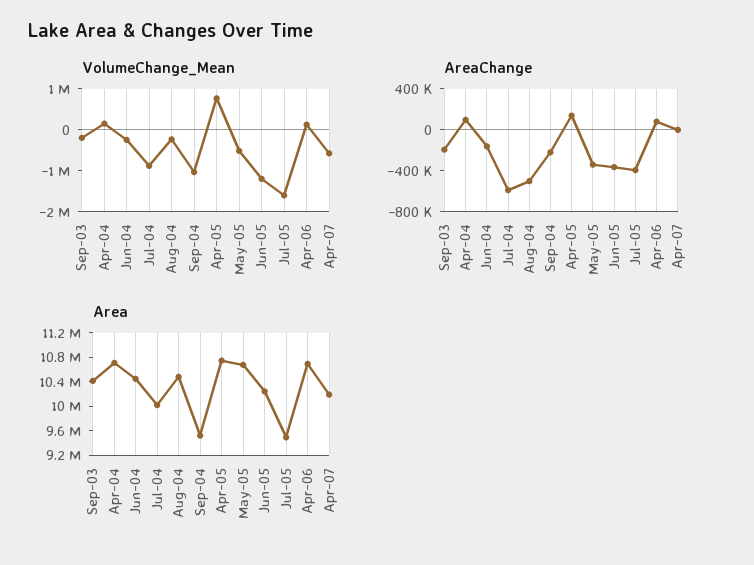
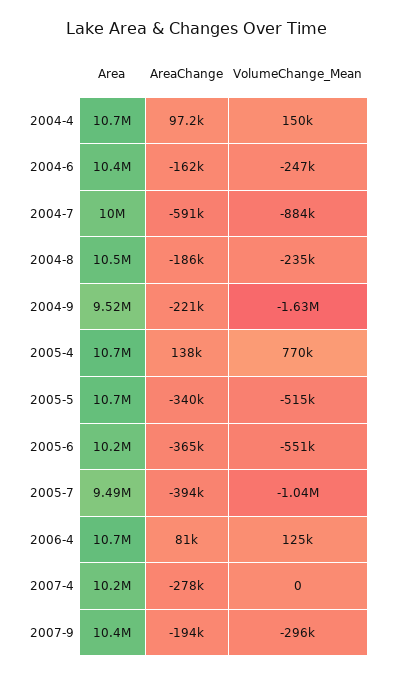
VolumeChange_Mean, Sep-03: -200000 -> none
VolumeChange_Mean, Sep-04: -1000000 -> -1630000
VolumeChange_Mean, Jun-05: -1200000 -> -551000
VolumeChange_Mean, Jul-05: -1600000 -> -1040000
VolumeChange_Mean, Apr-07: -600000 -> 0
AreaChange, Sep-03: -200000 -> none
AreaChange, Aug-04: -500000 -> -186000
AreaChange, Apr-07: 0 -> -278000
Area, Sep-03: 10400000 -> none
Area, 2007-9: none -> 10400000
AreaChange, 2007-9: none -> -194000
VolumeChange_Mean, 2007-9: none -> -296000

